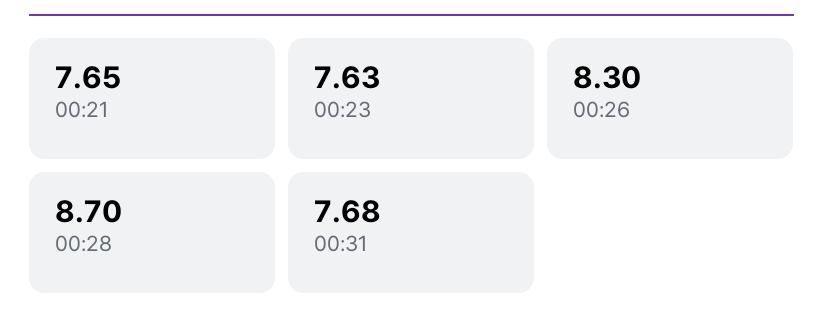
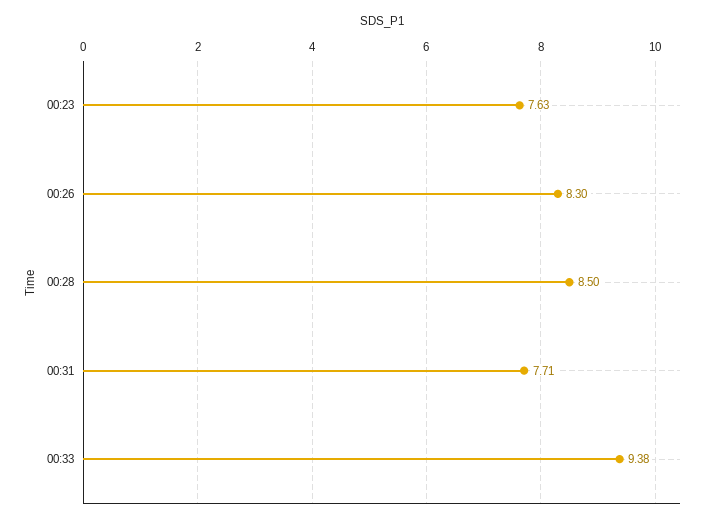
00:21: 7.65 -> none
00:28: 8.7 -> 8.5
00:31: 7.68 -> 7.71
00:33: none -> 9.38

